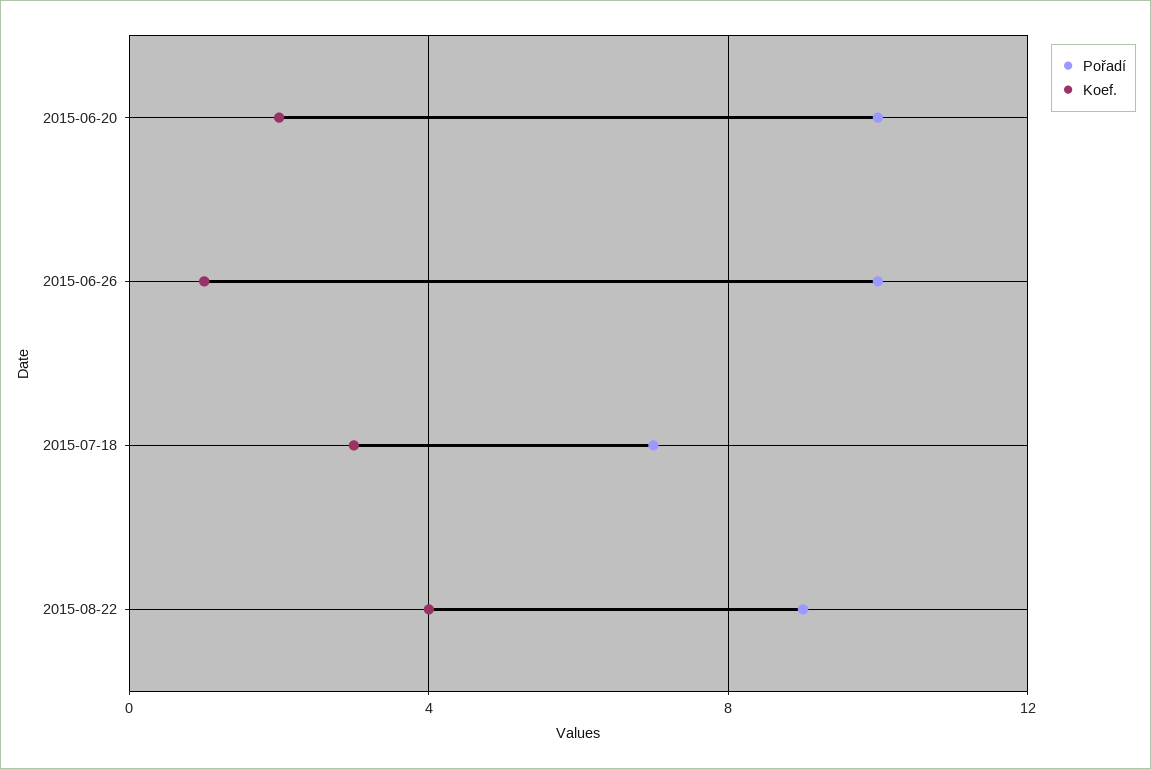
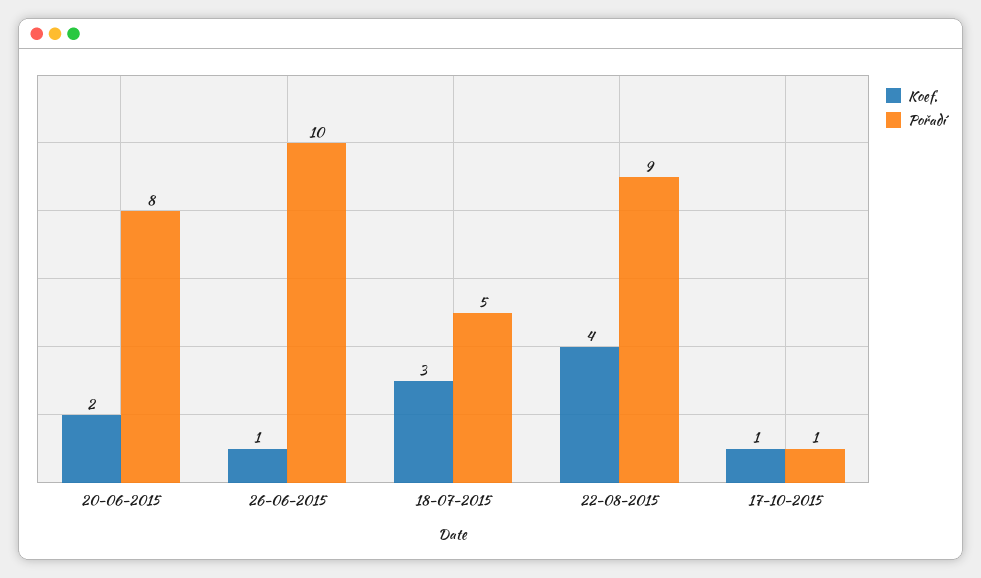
Pořadí, 2015-06-20: 10 -> 8
Pořadí, 2015-07-18: 7 -> 5
Koef., 17-10-2015: none -> 1
Pořadí, 17-10-2015: none -> 1

